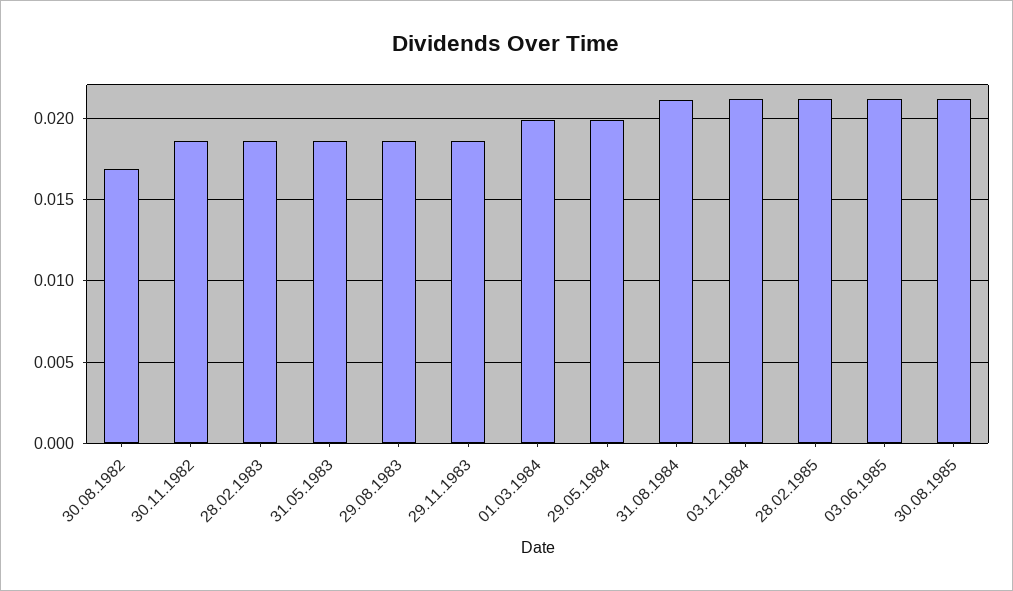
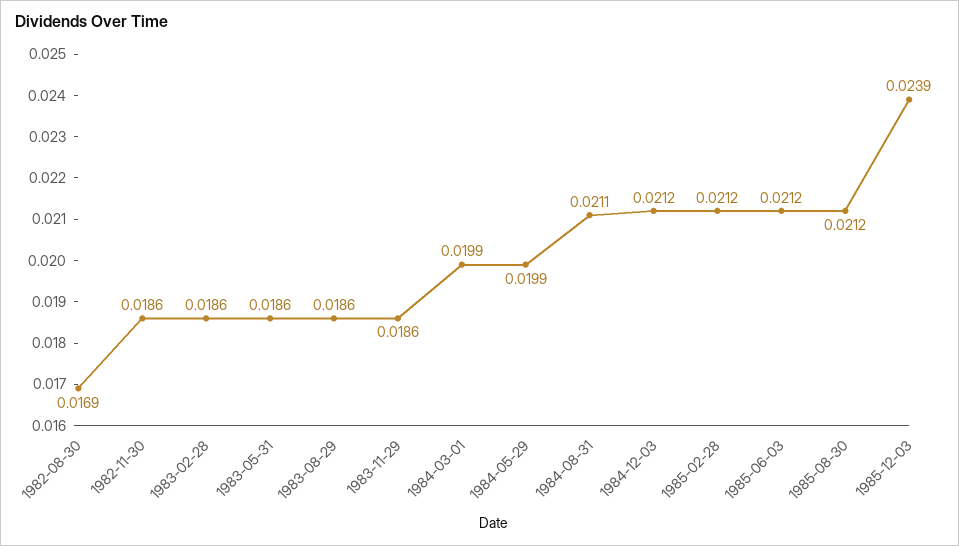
1985-12-03: none -> 0.0239

